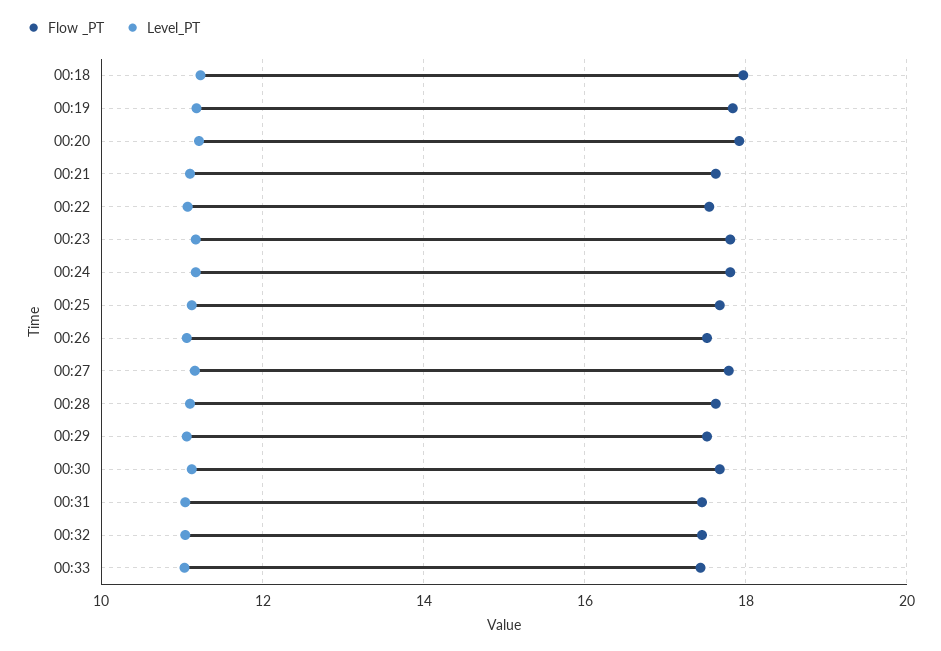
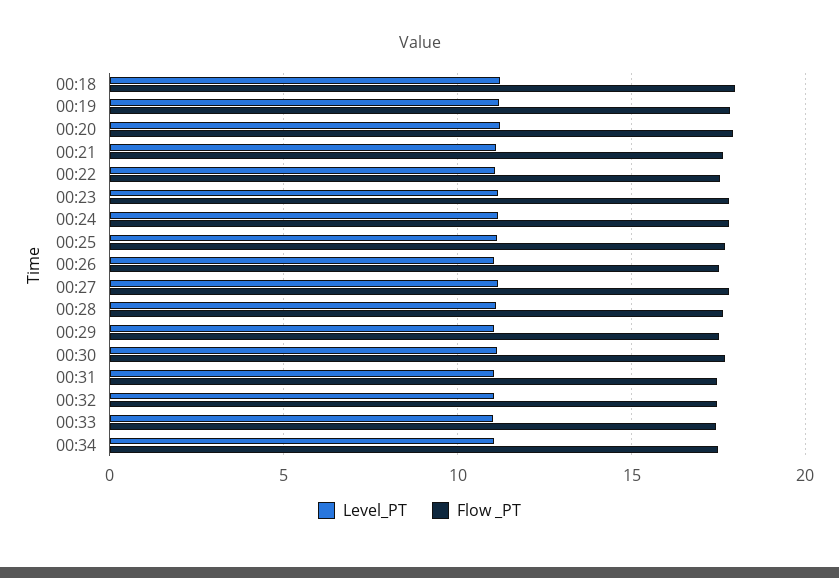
Level_PT, 00:34: none -> 11
Flow _PT, 00:34: none -> 17.5

